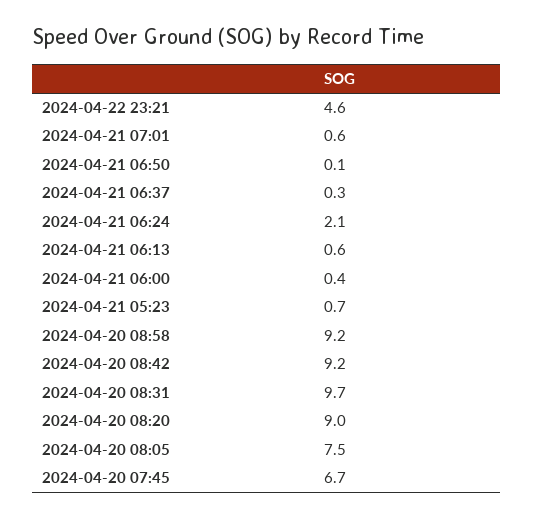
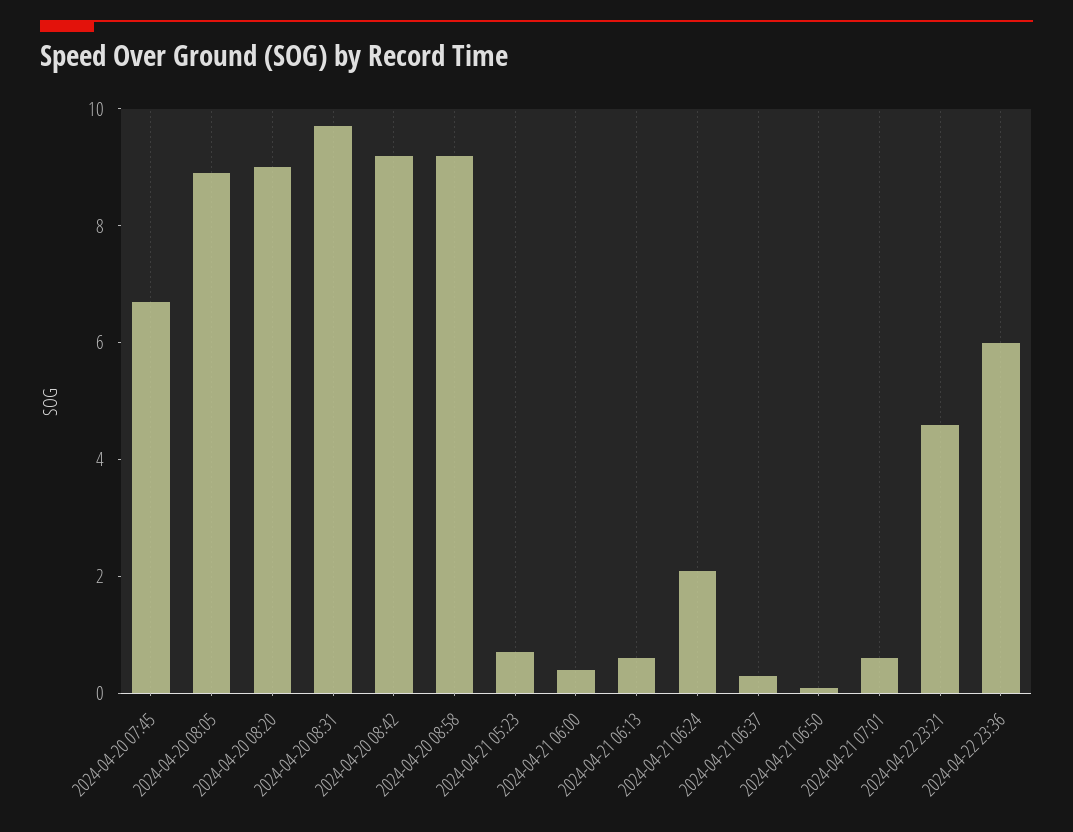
2024-04-20 08:05: 7.5 -> 9
2024-04-22 23:36: none -> 6

